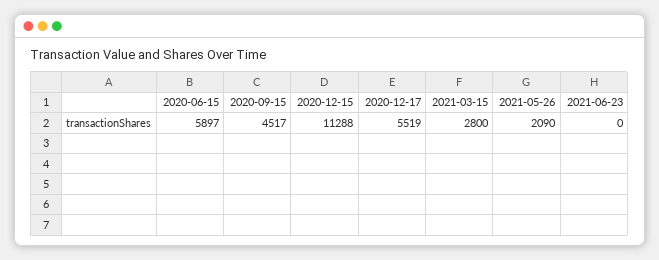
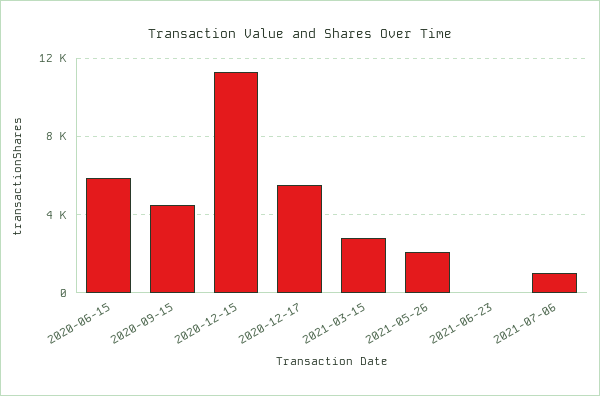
2021-07-06: none -> 1000

